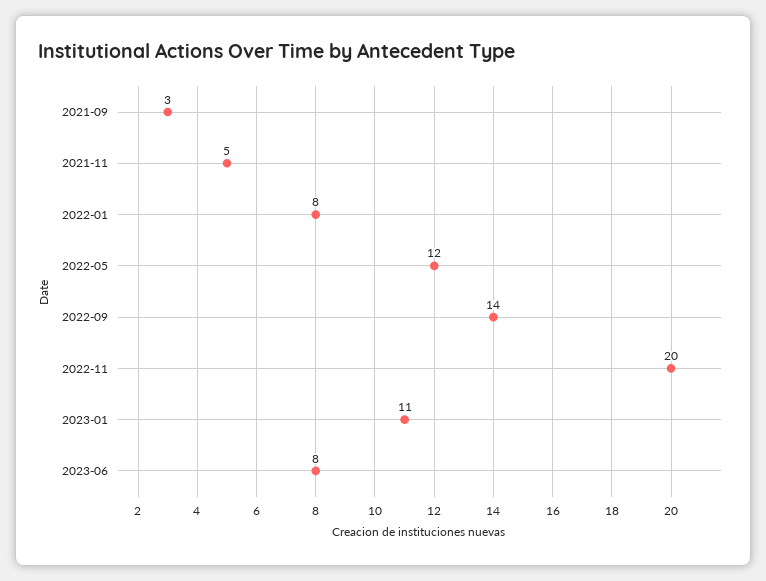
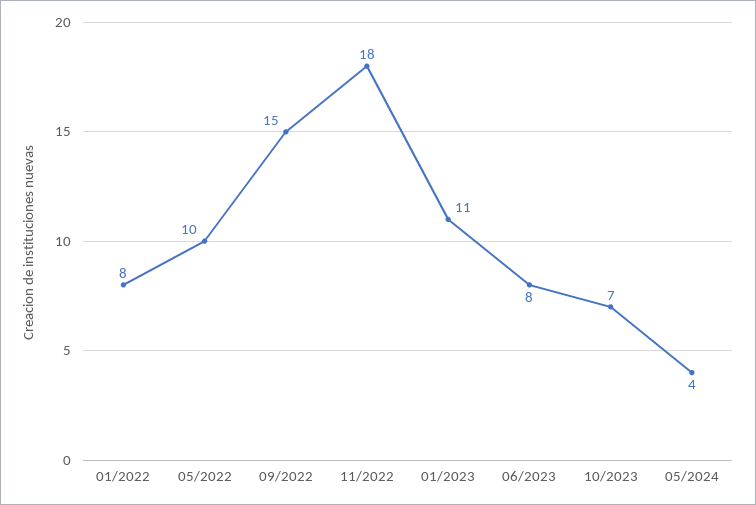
2021-09: 3 -> none
2021-11: 5 -> none
2022-05: 12 -> 10
2022-09: 14 -> 15
2022-11: 20 -> 18
10/2023: none -> 7
05/2024: none -> 4

